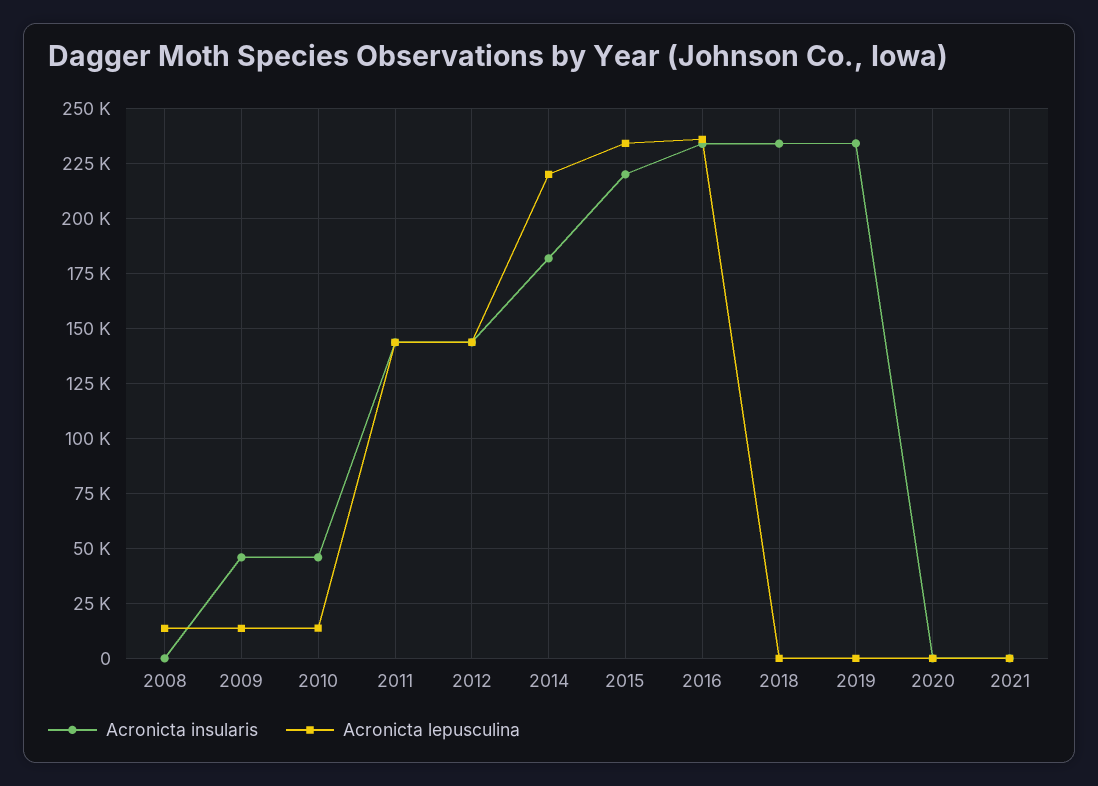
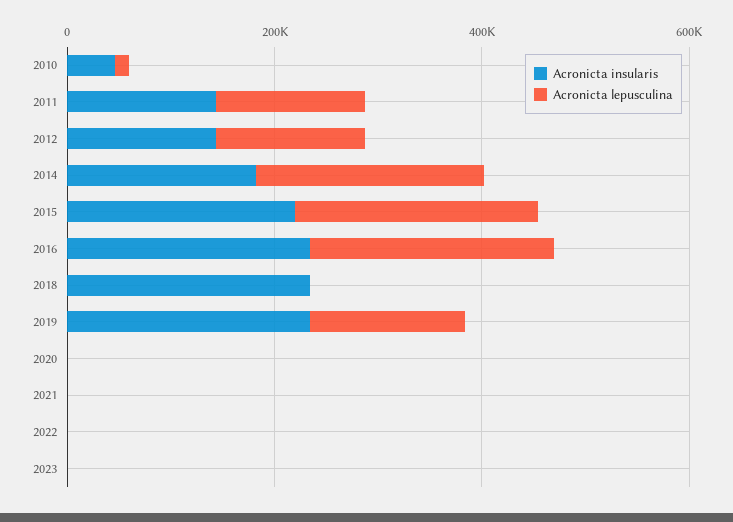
Acronicta insularis, 2008: 0 -> none
Acronicta lepusculina, 2008: 15000 -> none
Acronicta insularis, 2009: 45000 -> none
Acronicta lepusculina, 2009: 15000 -> none
Acronicta lepusculina, 2019: 0 -> 150000
Acronicta insularis, 2022: none -> 0
Acronicta lepusculina, 2022: none -> 0
Acronicta insularis, 2023: none -> 0
Acronicta lepusculina, 2023: none -> 0

